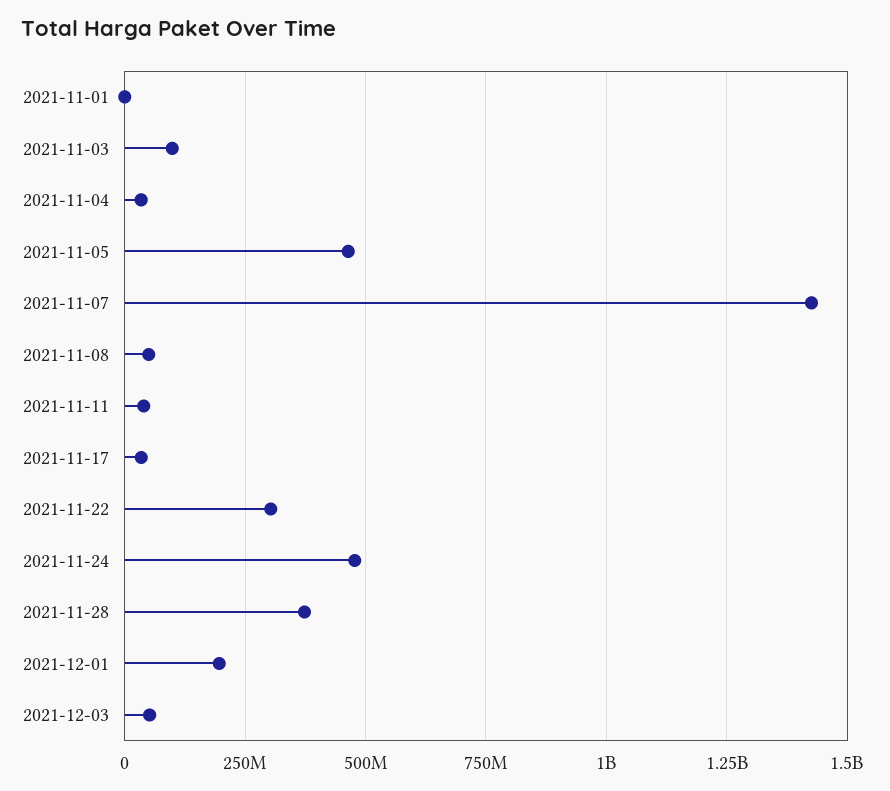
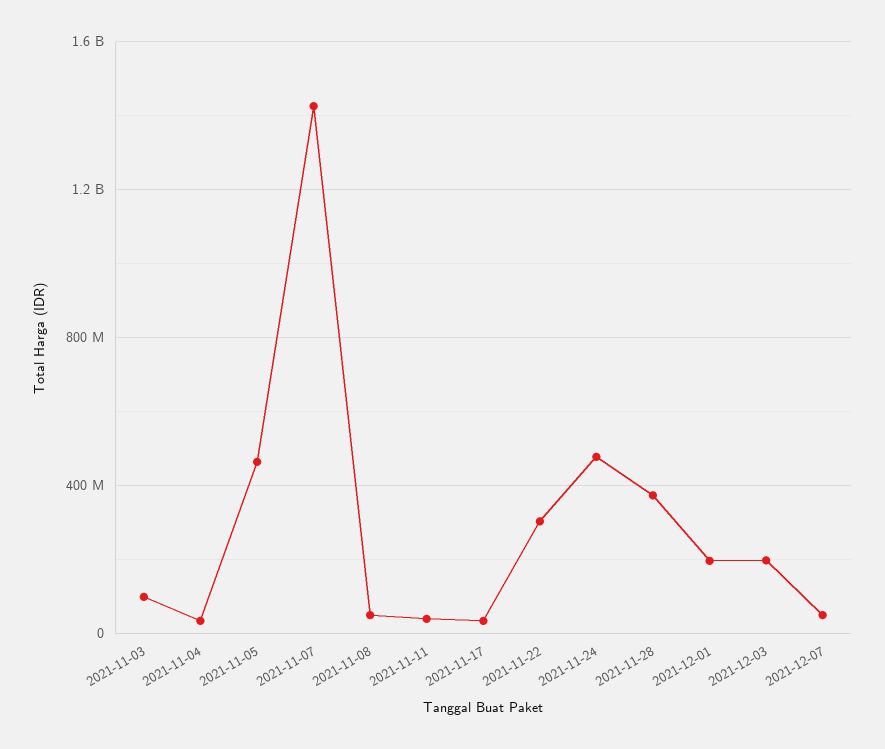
2021-11-01: 0 -> none
2021-12-03: 50000000 -> 200000000
2021-12-07: none -> 50000000

